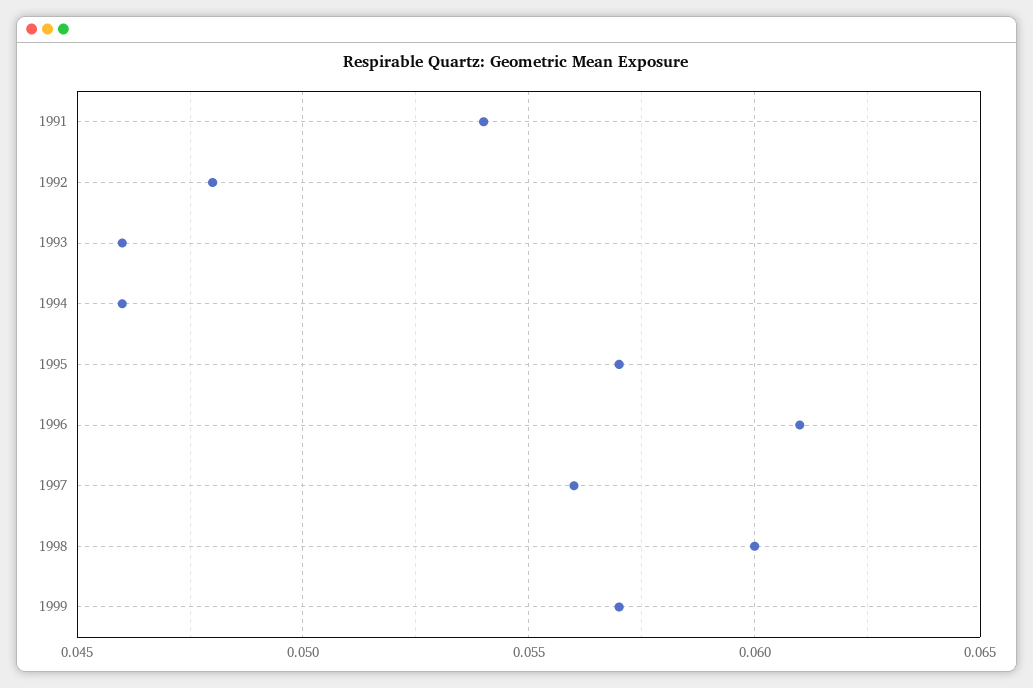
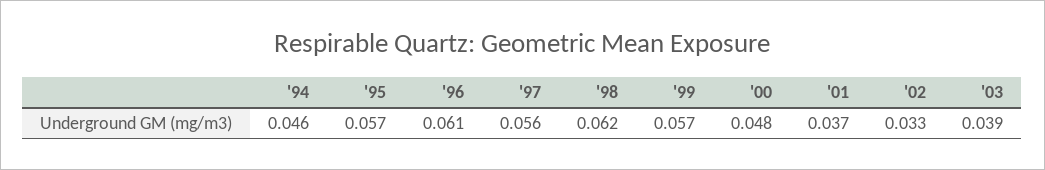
1991: 0.054 -> none
1992: 0.048 -> none
1993: 0.046 -> none
1998: 0.06 -> 0.062
'00: none -> 0.048
'01: none -> 0.037
'02: none -> 0.033
'03: none -> 0.039

